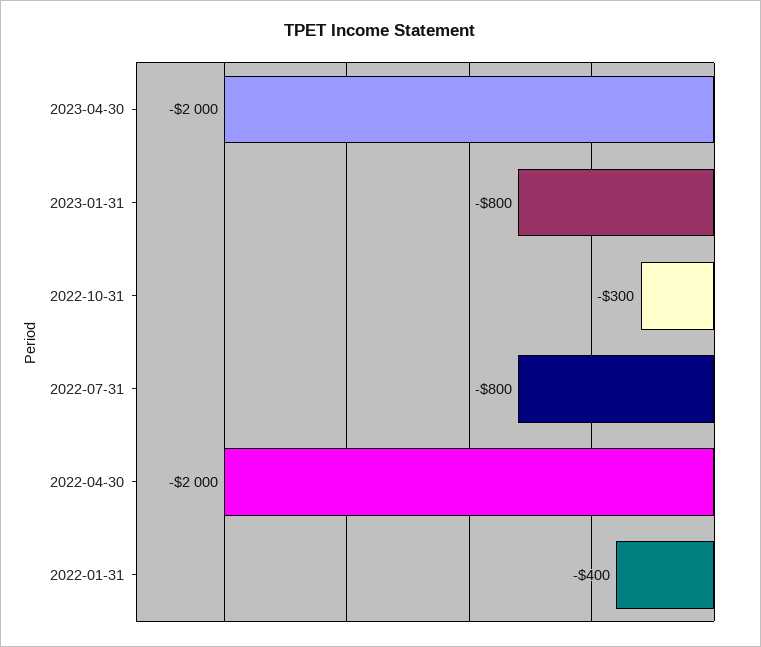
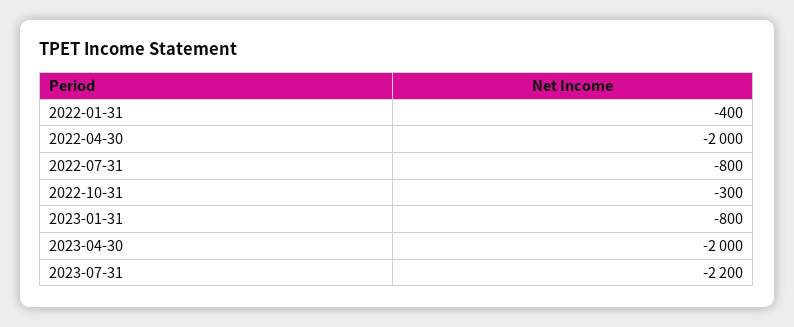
2023-07-31: none -> -2200

